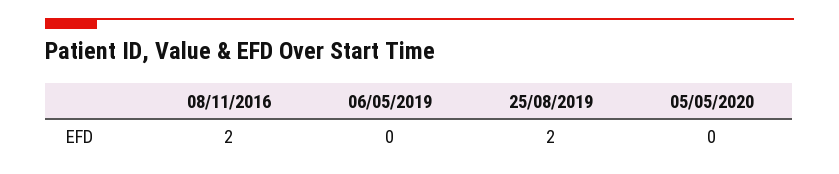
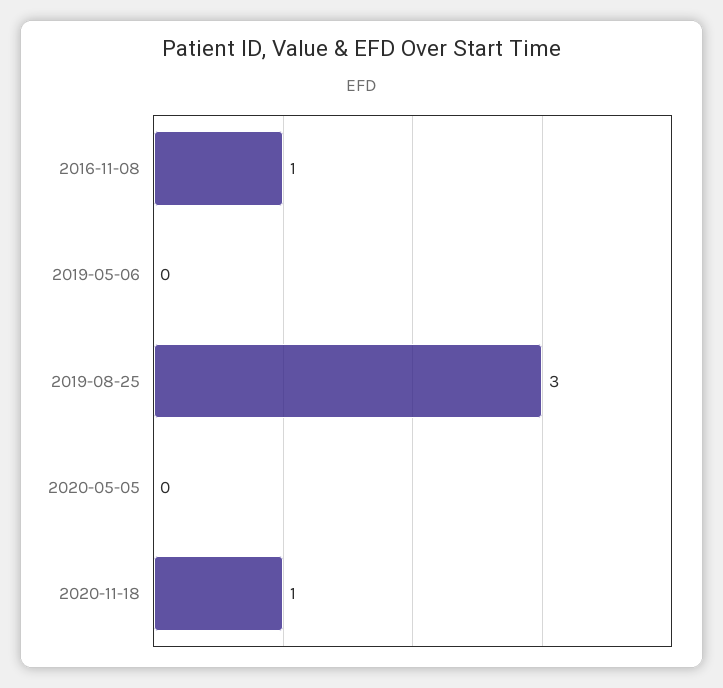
08/11/2016: 2 -> 1
25/08/2019: 2 -> 3
2020-11-18: none -> 1

